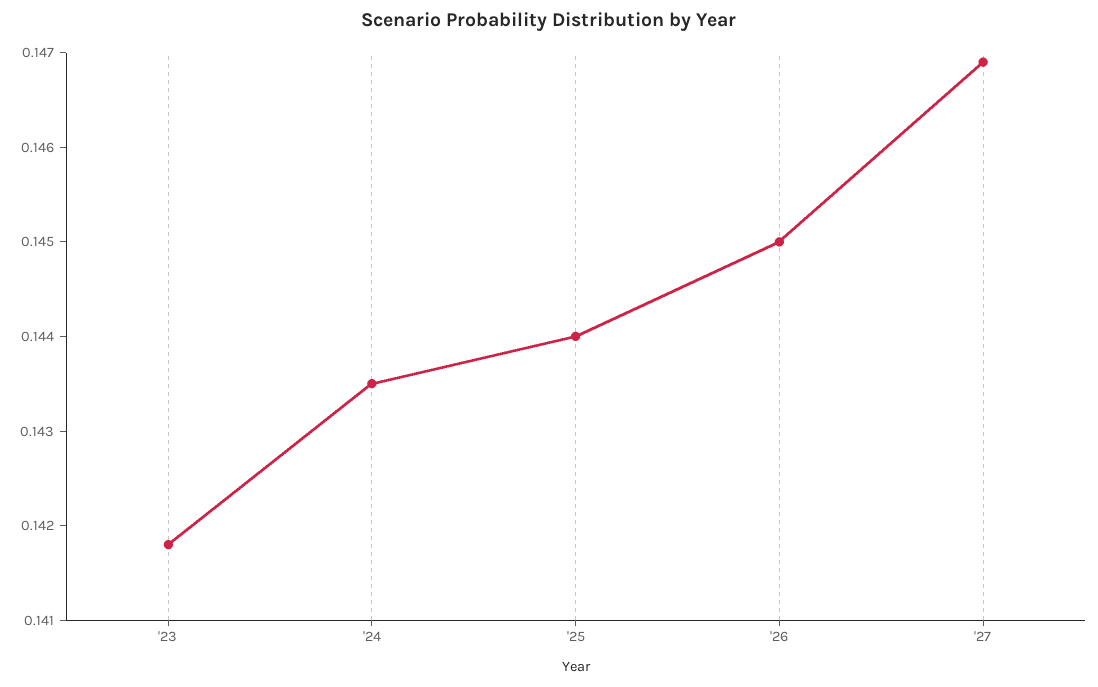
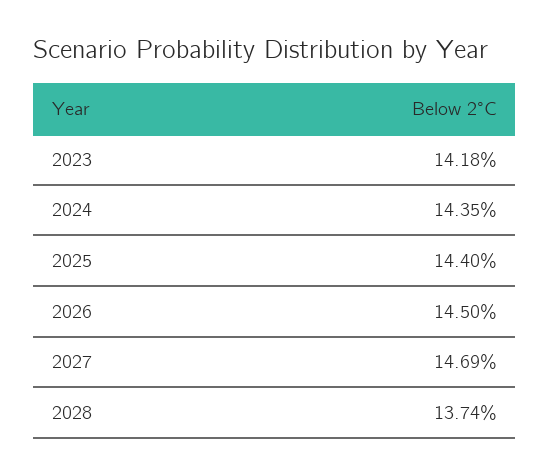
2028: none -> 0.1374

